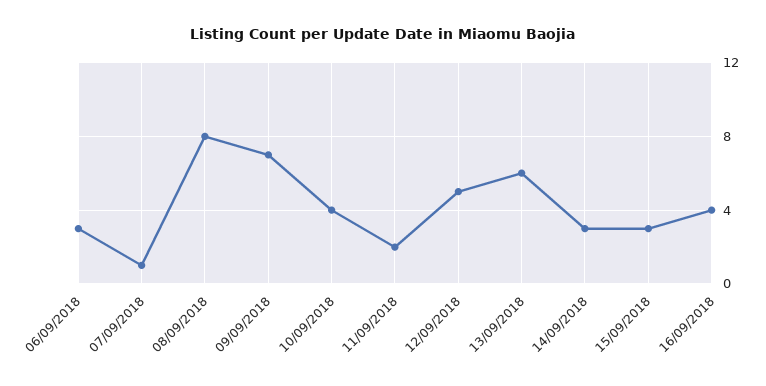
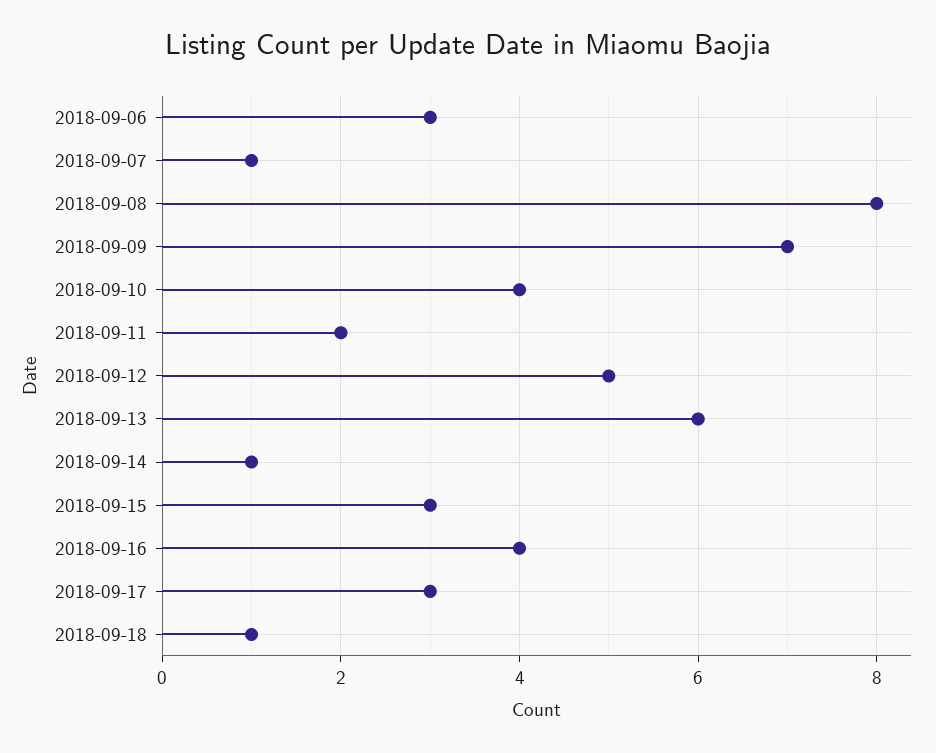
14/09/2018: 3 -> 1
2018-09-17: none -> 3
2018-09-18: none -> 1

